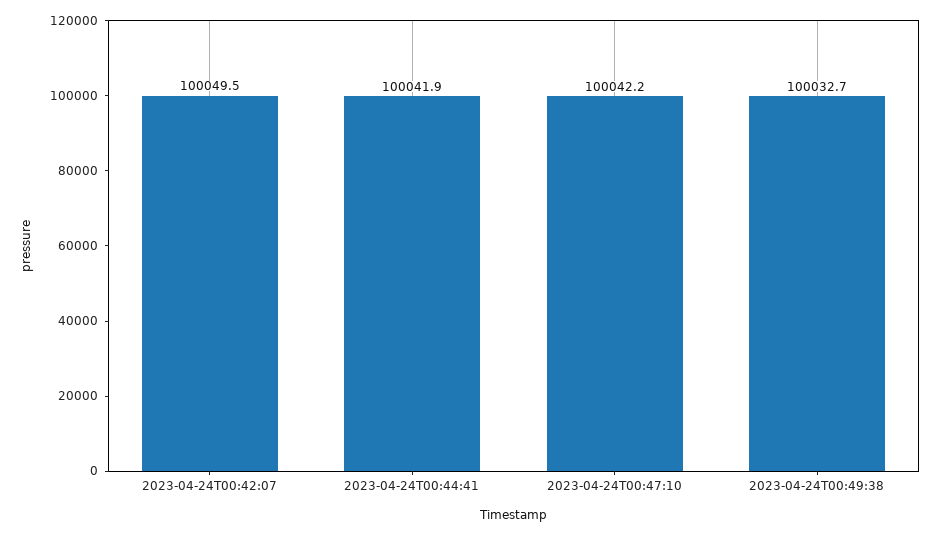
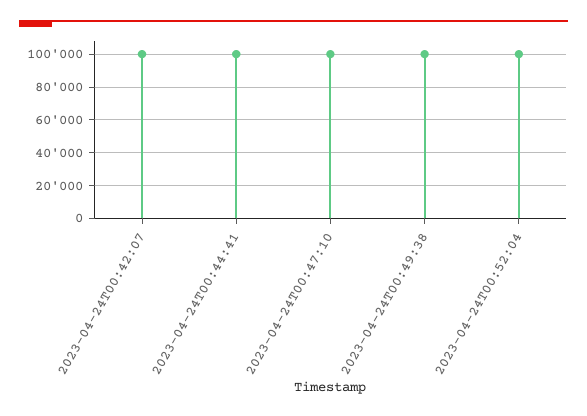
2023-04-24T00:52:04: none -> 100000

